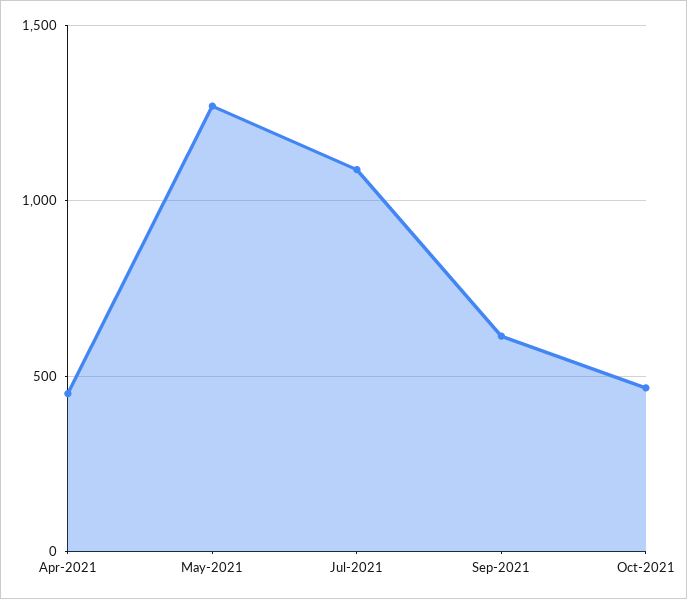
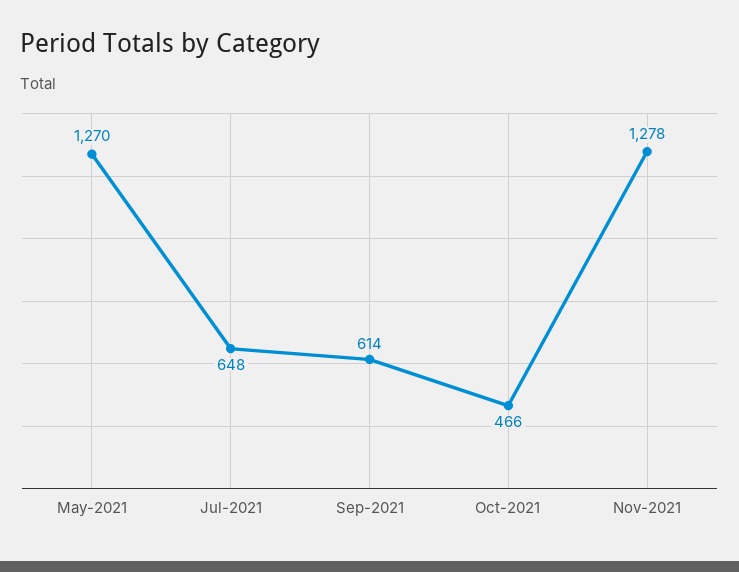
Apr-2021: 450 -> none
Jul-2021: 1100 -> 648
Nov-2021: none -> 1278

